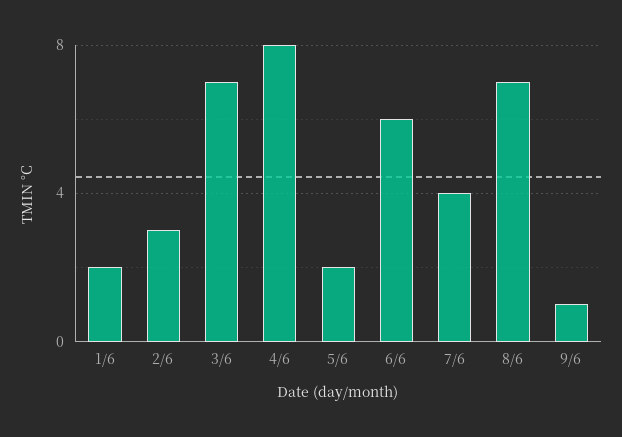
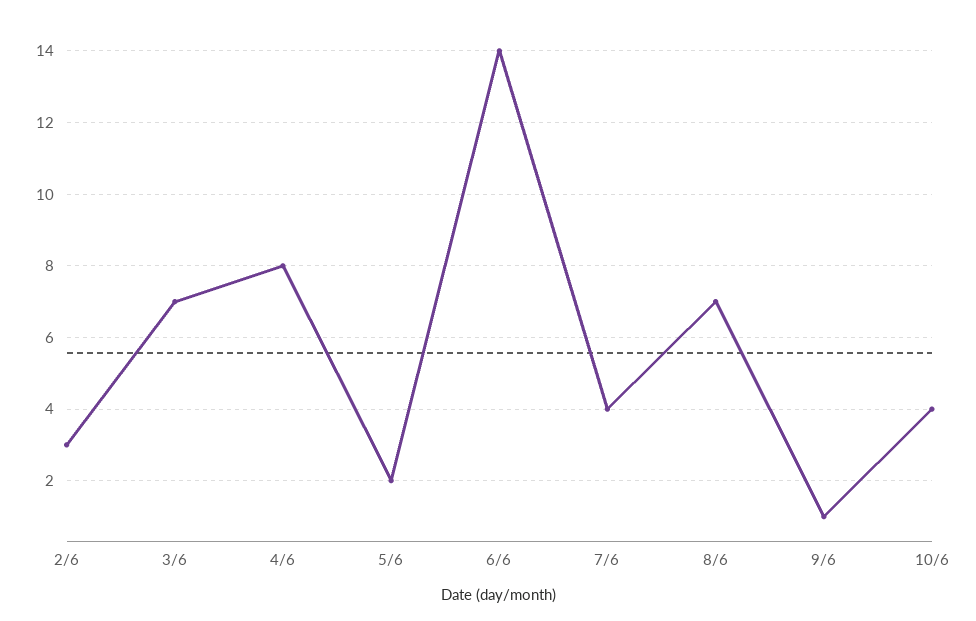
1/6: 2 -> none
6/6: 6 -> 14
10/6: none -> 4

